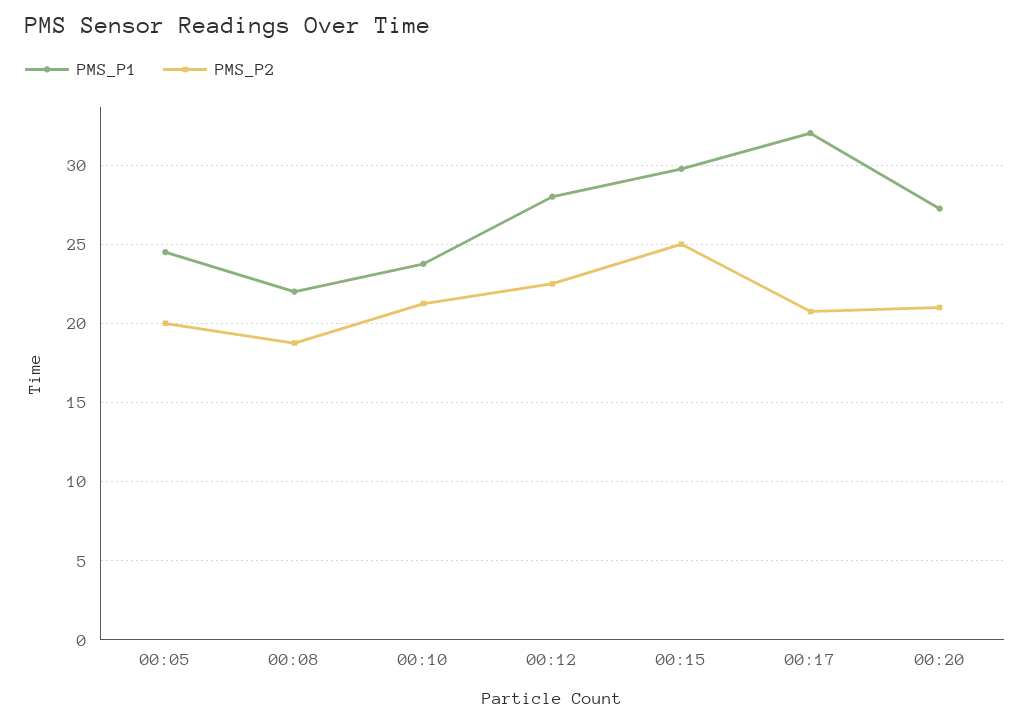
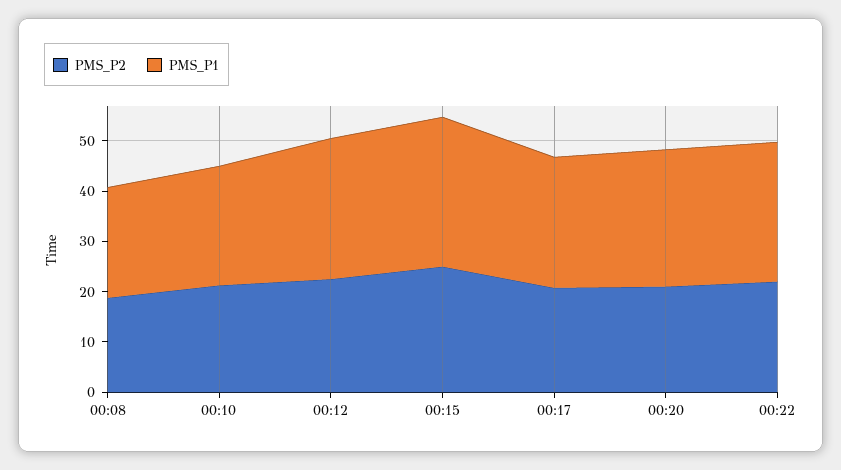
PMS_P1, 00:05: 24.5 -> none
PMS_P2, 00:05: 20 -> none
PMS_P1, 00:17: 32 -> 26
PMS_P2, 00:22: none -> 22
PMS_P1, 00:22: none -> 28

